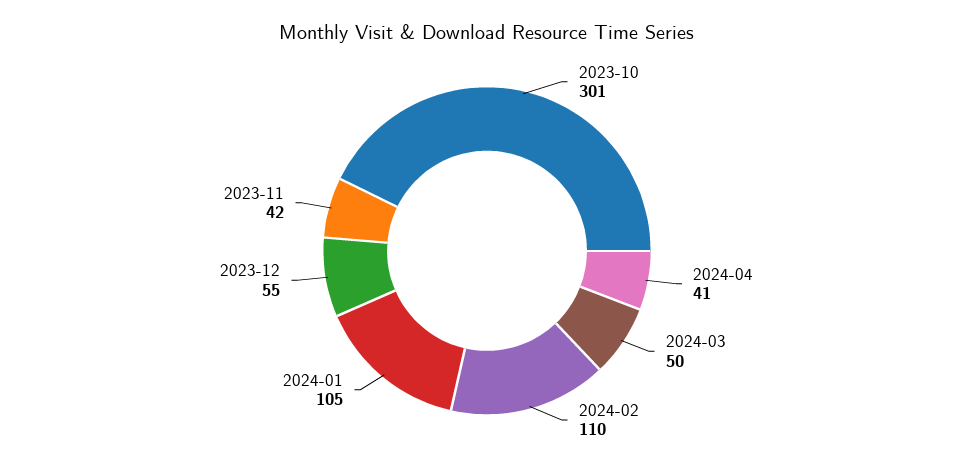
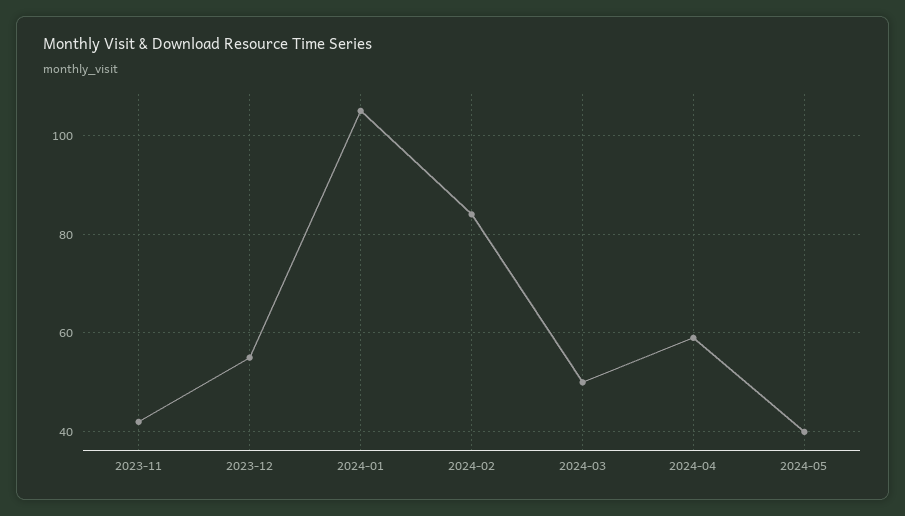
2023-10: 301 -> none
2024-04: 41 -> 60
2024-02: 110 -> 85
2024-05: none -> 40

